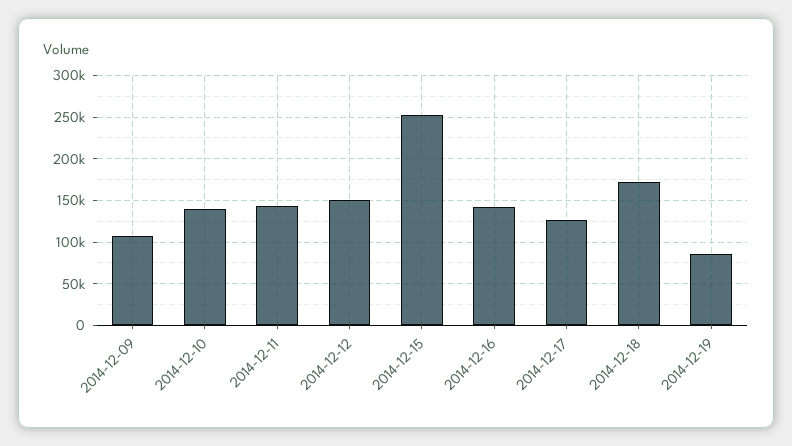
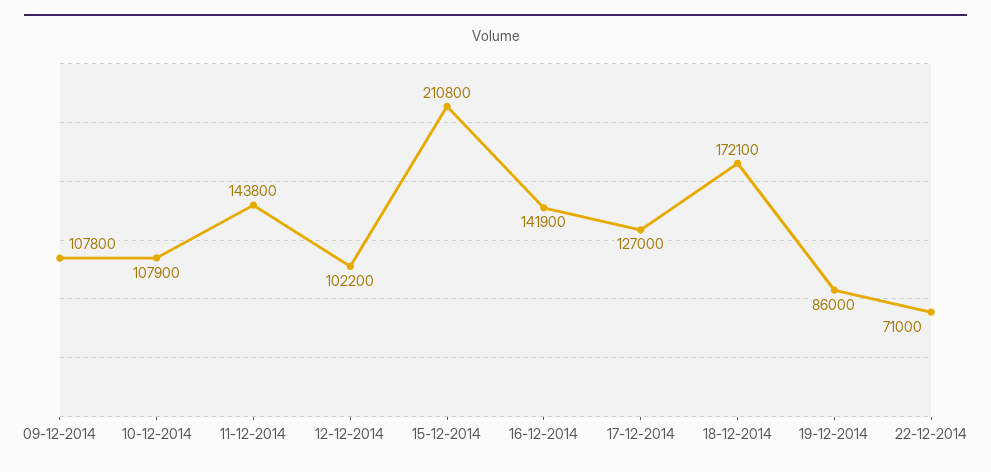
2014-12-10: 140000 -> 107900
2014-12-12: 150000 -> 102200
2014-12-15: 250000 -> 210800
22-12-2014: none -> 71000

